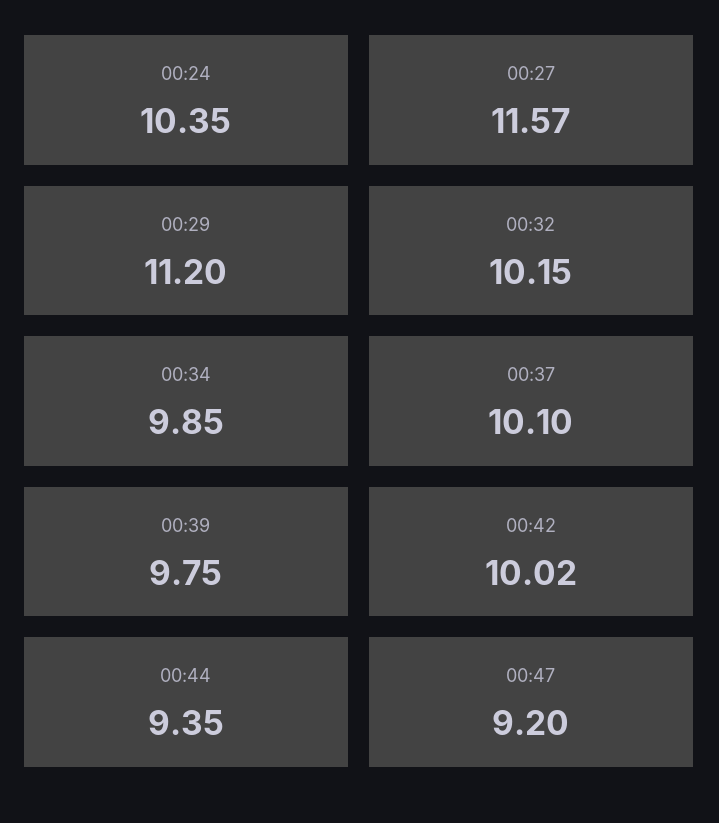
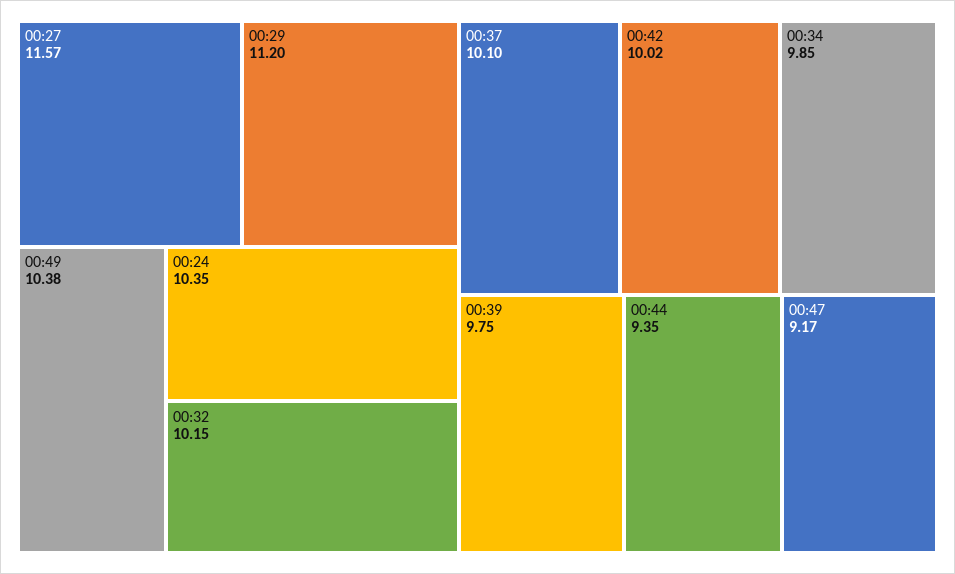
00:47: 9.2 -> 9.17
00:49: none -> 10.38

